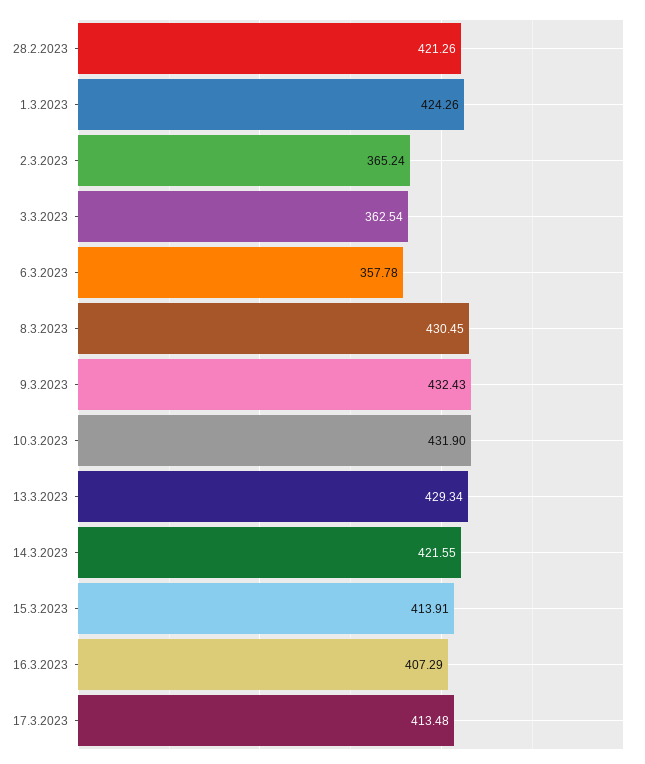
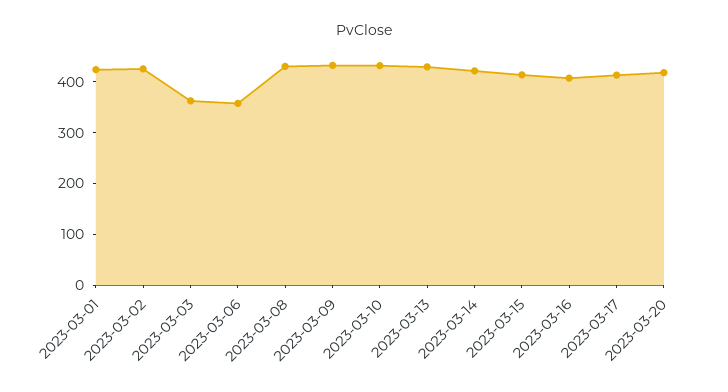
28.2.2023: 421.26 -> none
2.3.2023: 365.24 -> 420
2023-03-20: none -> 420

